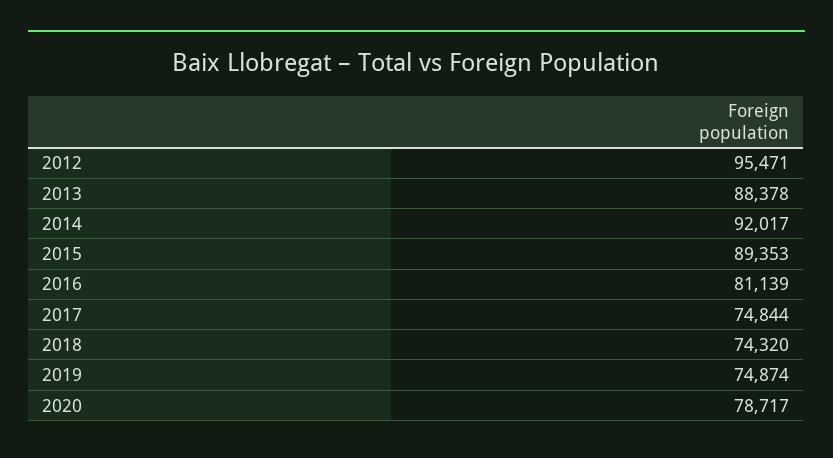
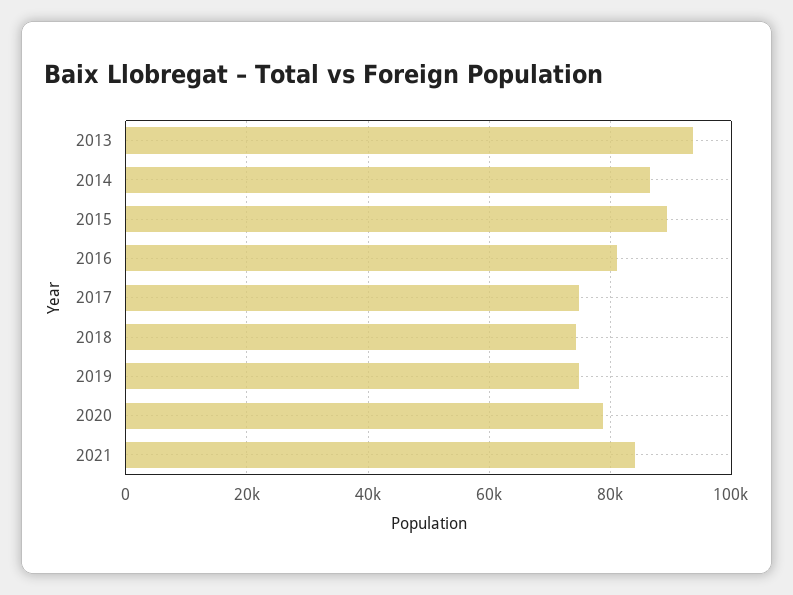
2012: 95471 -> none
2013: 88378 -> 94000
2014: 92017 -> 86000
2021: none -> 84000

